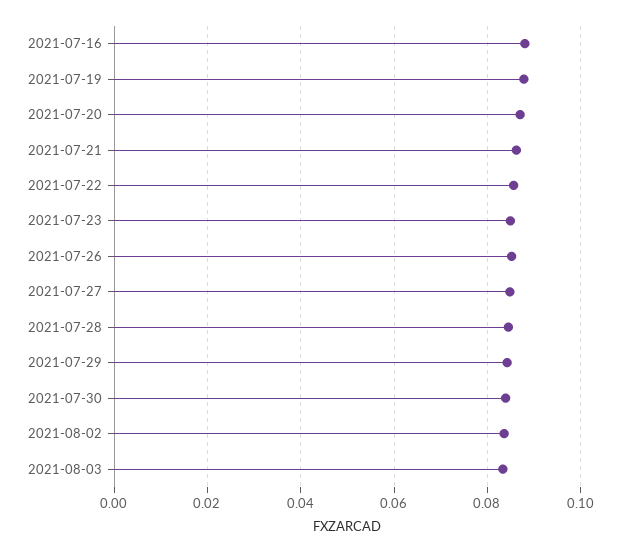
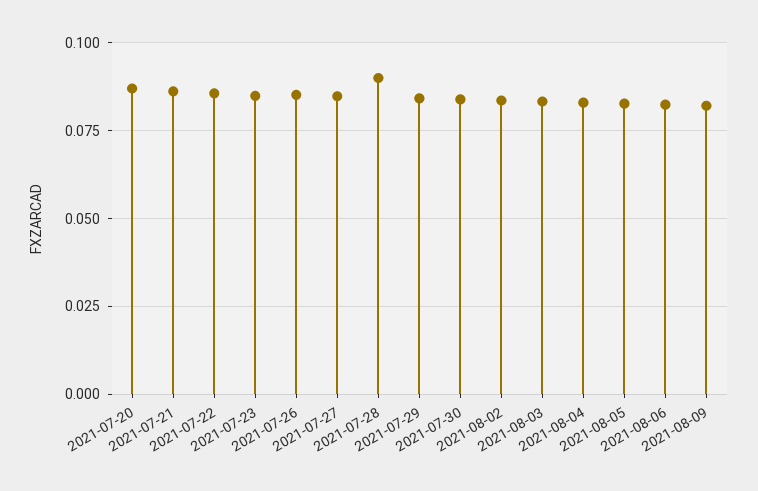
2021-07-16: 0.088 -> none
2021-07-19: 0.088 -> none
2021-07-28: 0.084 -> 0.09
2021-08-04: none -> 0.0825
2021-08-05: none -> 0.0825
2021-08-06: none -> 0.0825
2021-08-09: none -> 0.0825

